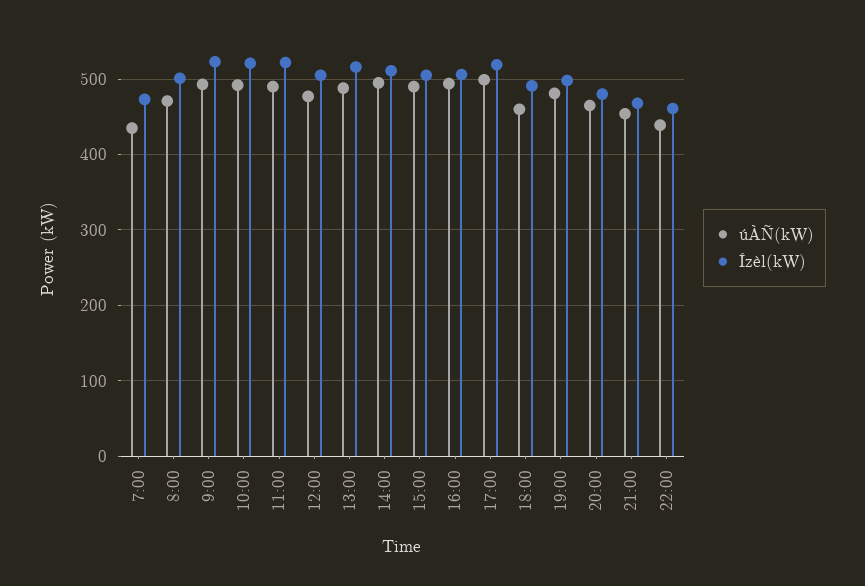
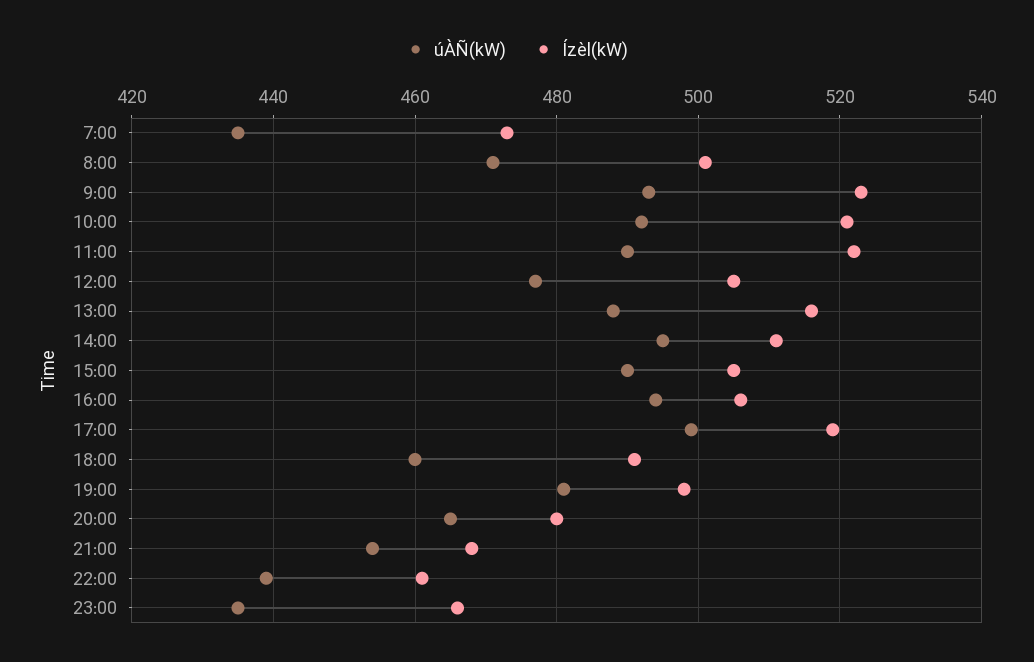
úÀÑ(kW), 23:00: none -> 435
Ízèl(kW), 23:00: none -> 465

